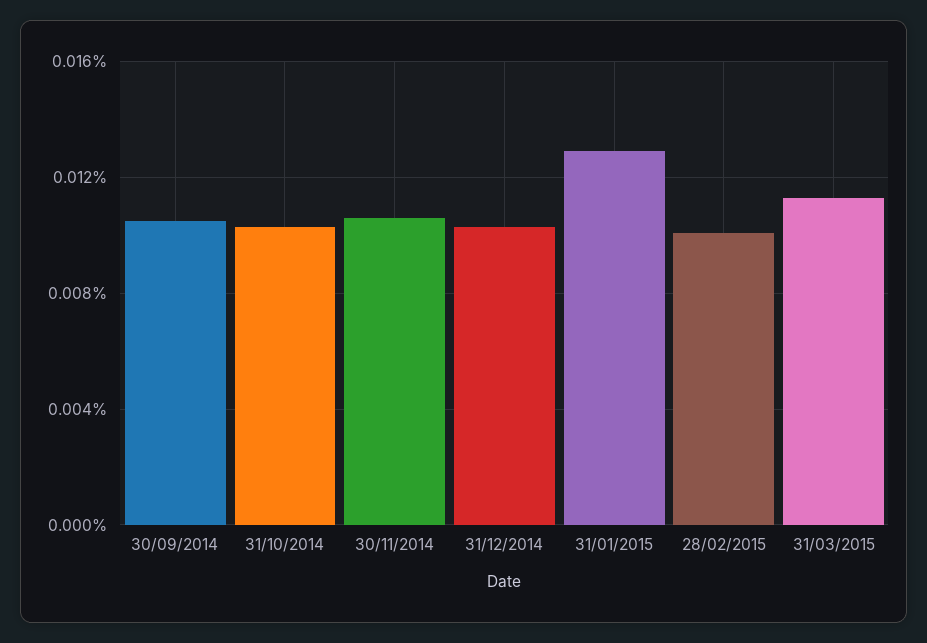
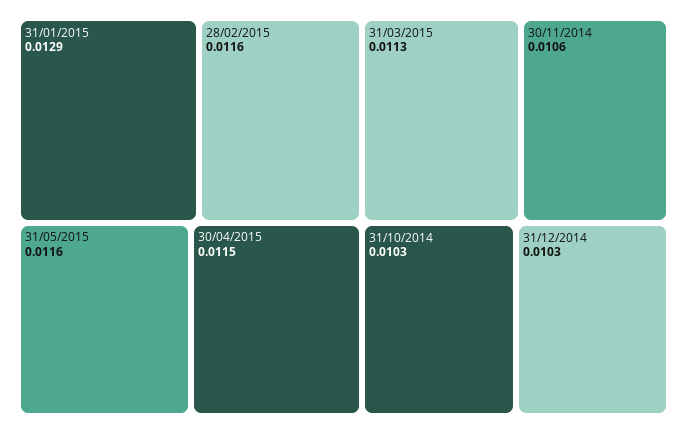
30/09/2014: 0.0105 -> none
28/02/2015: 0.01 -> 0.0116
31/05/2015: none -> 0.0116
30/04/2015: none -> 0.0115

